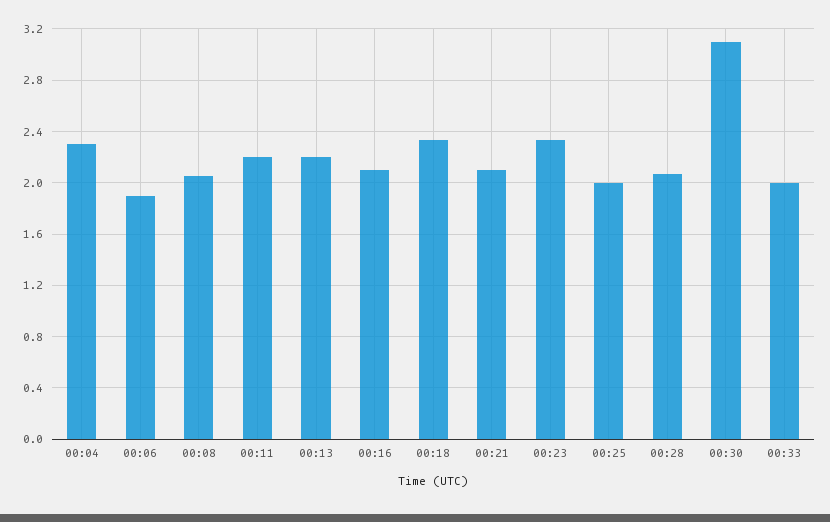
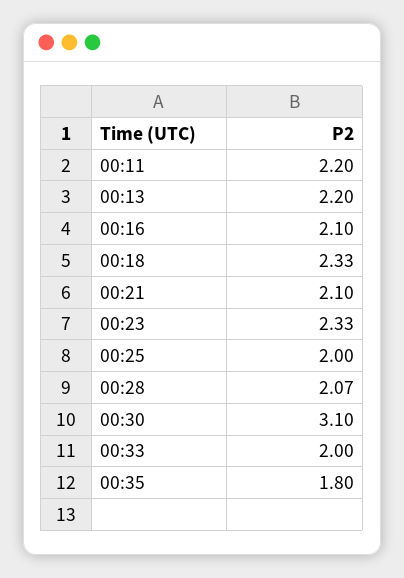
00:04: 2.3 -> none
00:06: 1.9 -> none
00:08: 2.05 -> none
00:35: none -> 1.8

